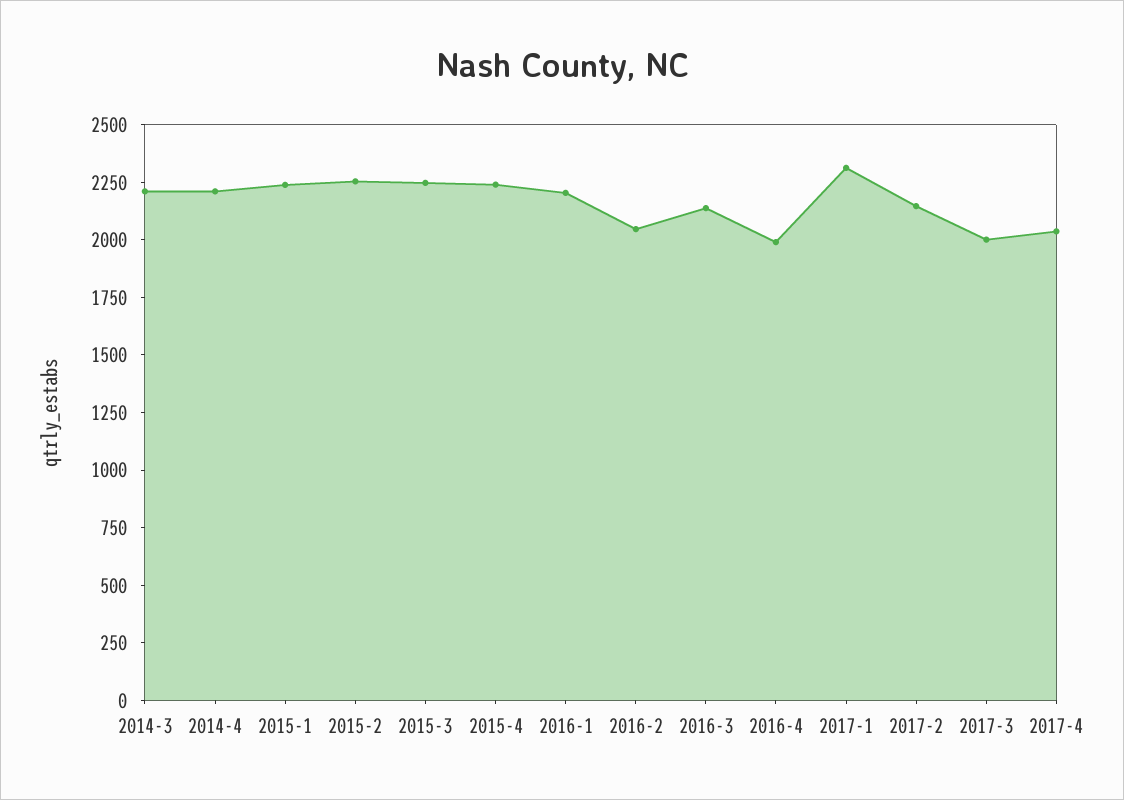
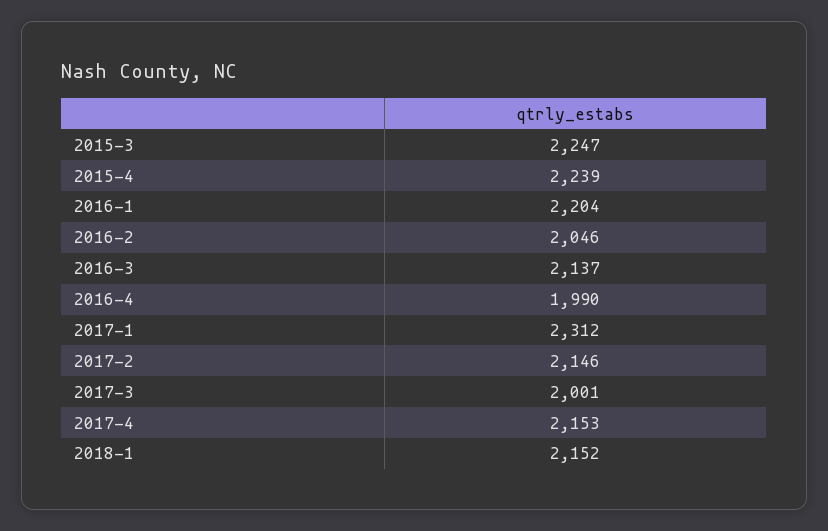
2014-3: 2200 -> none
2014-4: 2200 -> none
2015-1: 2250 -> none
2015-2: 2250 -> none
2017-4: 2050 -> 2153
2018-1: none -> 2152

